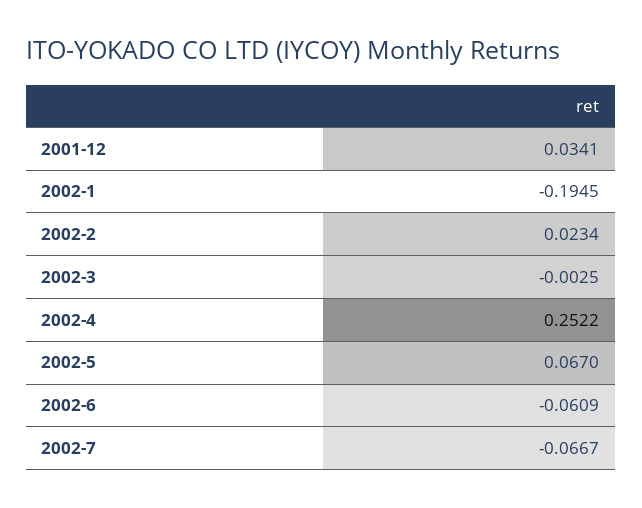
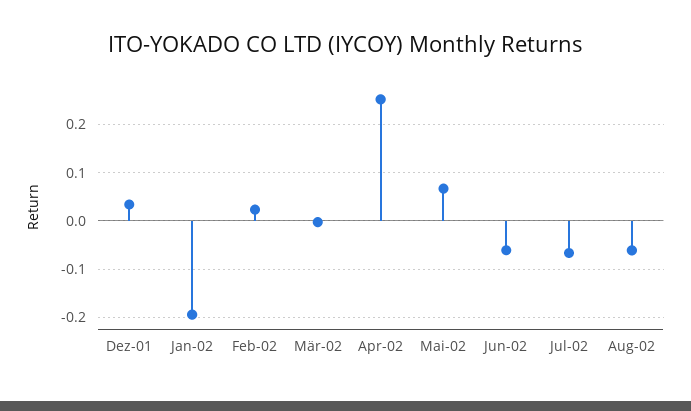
Aug-02: none -> -0.06

